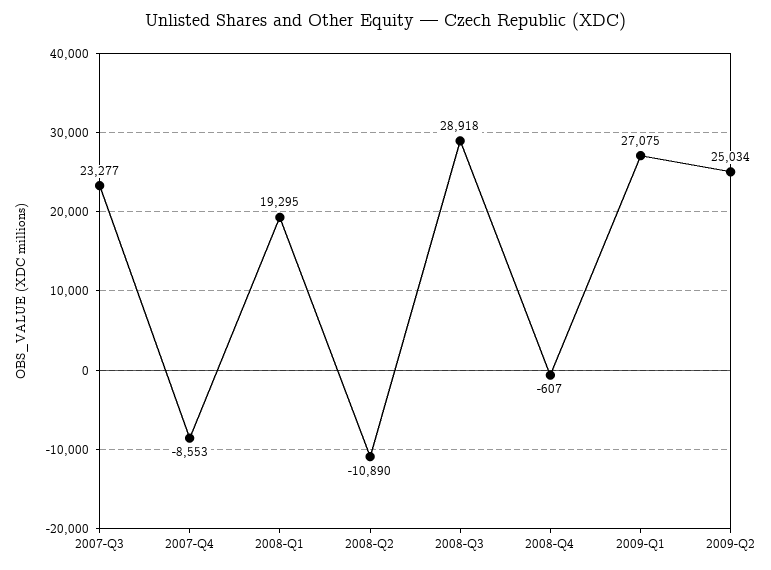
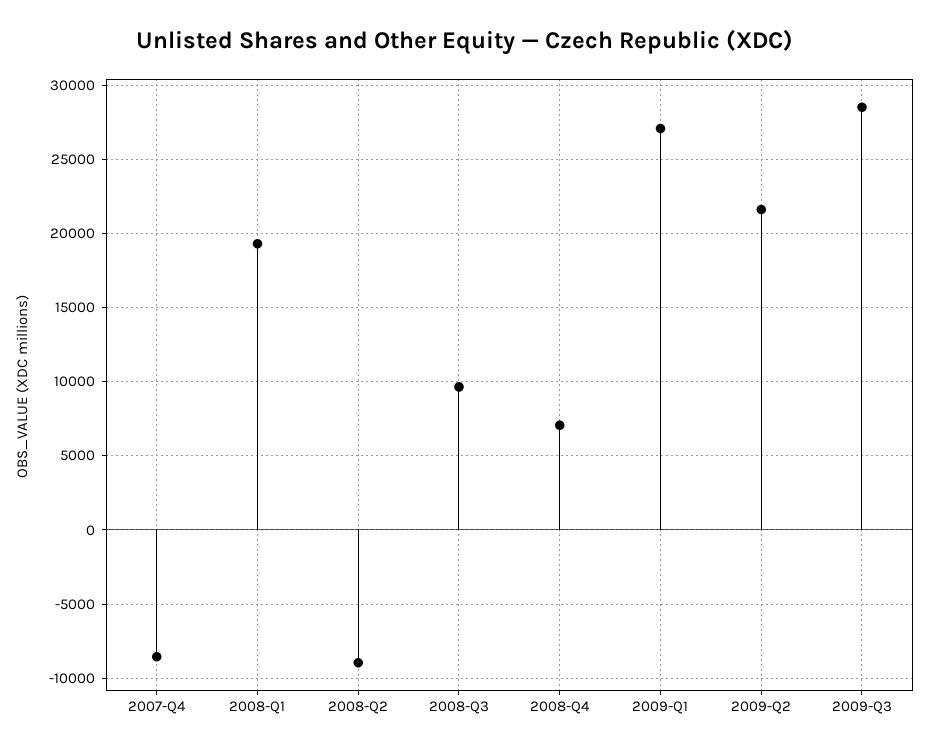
2007-Q3: 23277 -> none
2008-Q2: -10890 -> -9000
2008-Q3: 28918 -> 9500
2008-Q4: -607 -> 7000
2009-Q2: 25034 -> 21500
2009-Q3: none -> 28500

